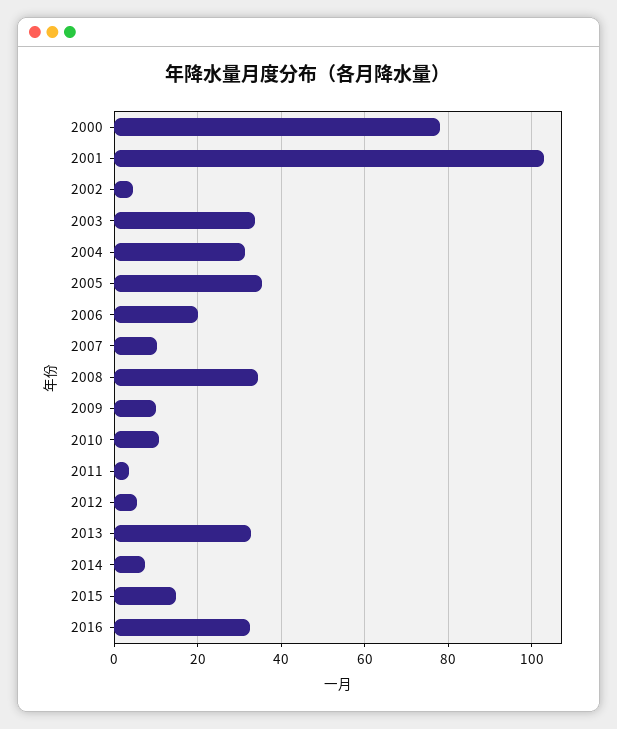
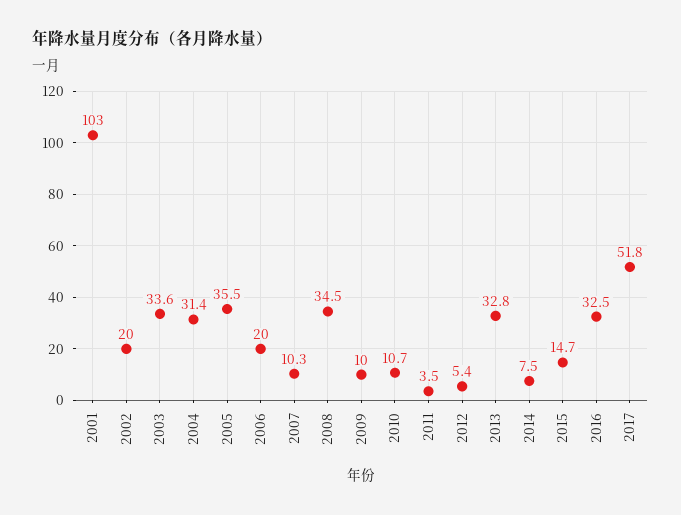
2000: 78 -> none
2002: 4 -> 20
2017: none -> 51.8

